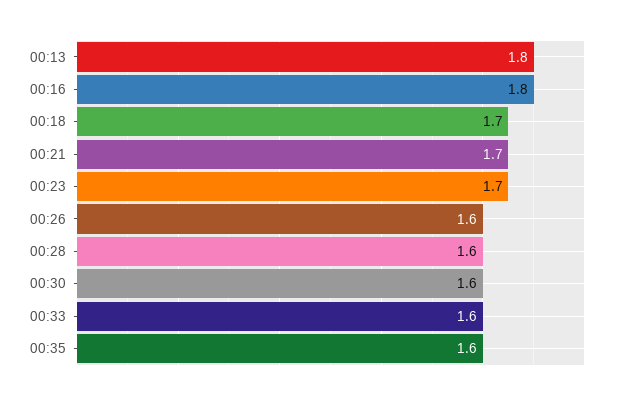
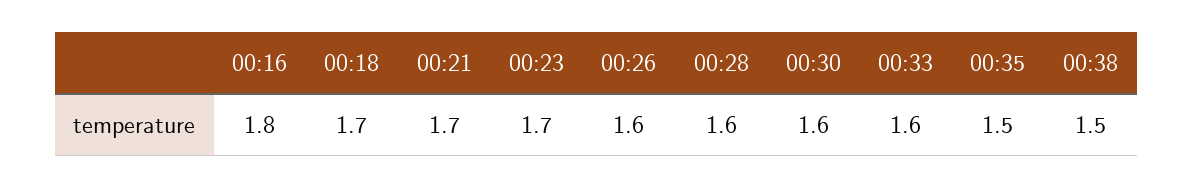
00:13: 1.8 -> none
00:35: 1.6 -> 1.5
00:38: none -> 1.5

